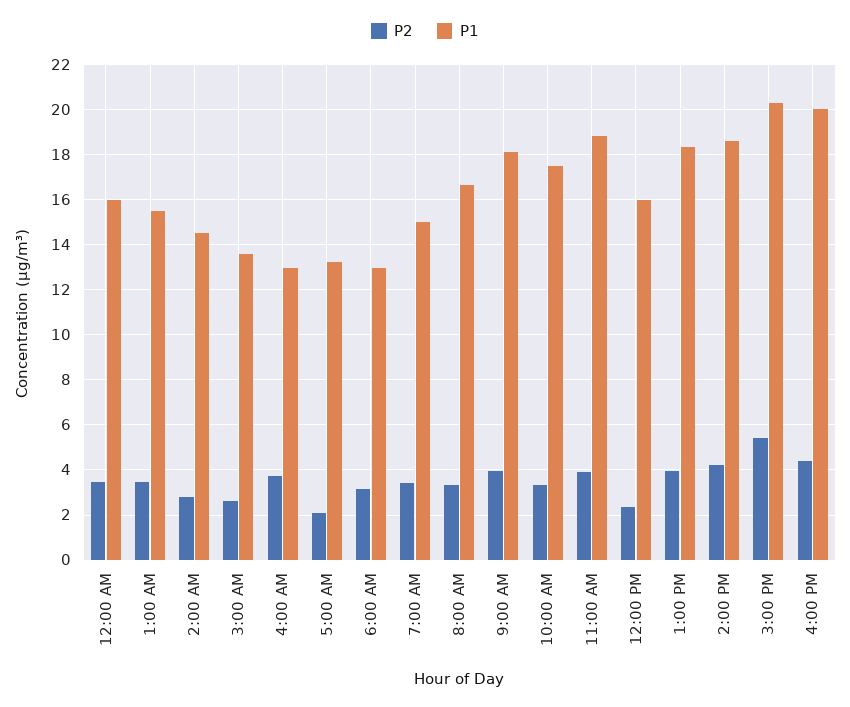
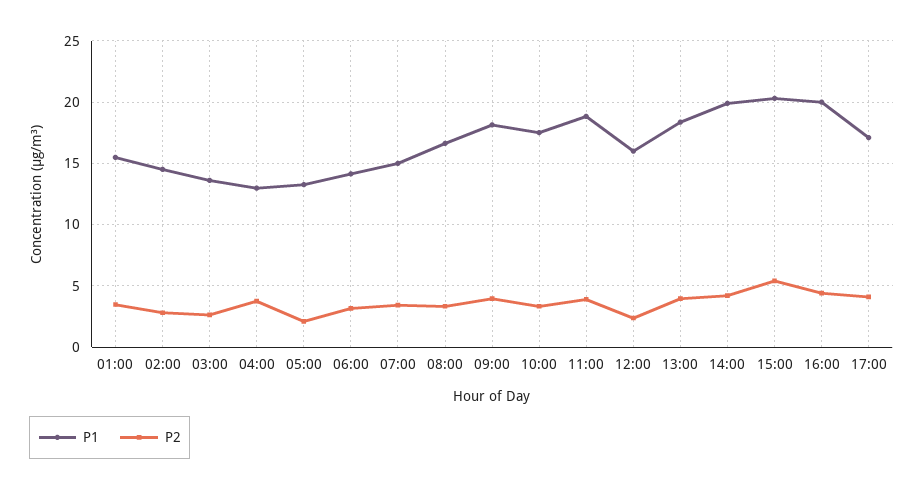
P2, 12:00 AM: 3.5 -> none
P1, 12:00 AM: 16 -> none
P1, 6:00 AM: 13 -> 14
P1, 2:00 PM: 18.5 -> 20
P1, 17:00: none -> 17
P2, 17:00: none -> 4

